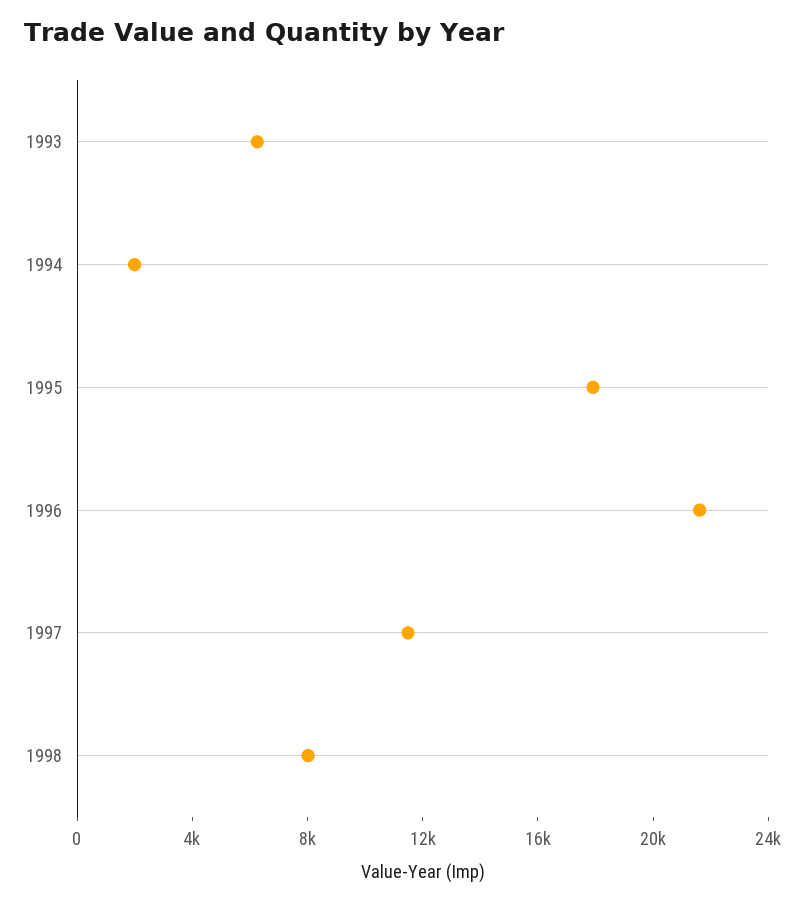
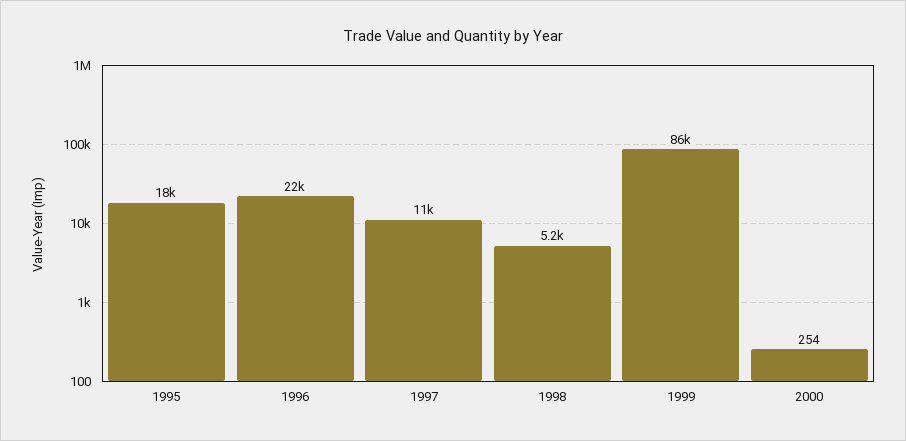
1993: 6000 -> none
1994: 2000 -> none
1998: 8000 -> 5200
1999: none -> 86000
2000: none -> 254

